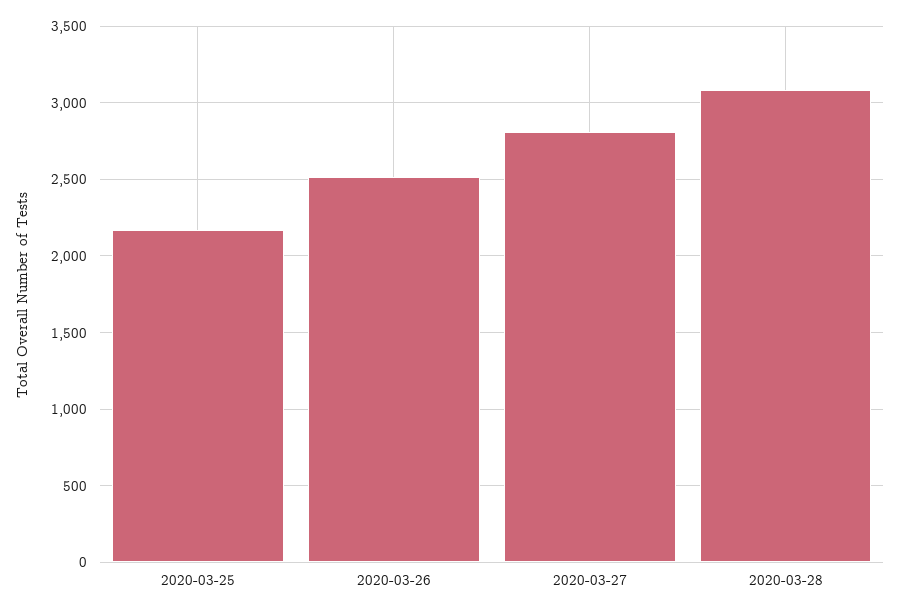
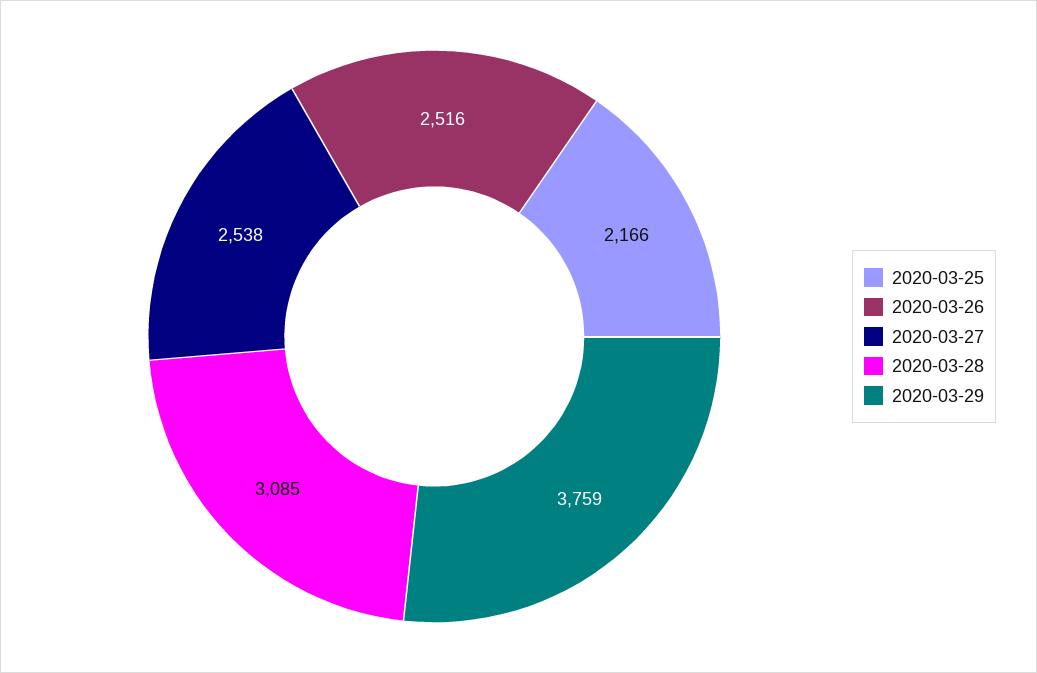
2020-03-27: 2800 -> 2538
2020-03-29: none -> 3759

